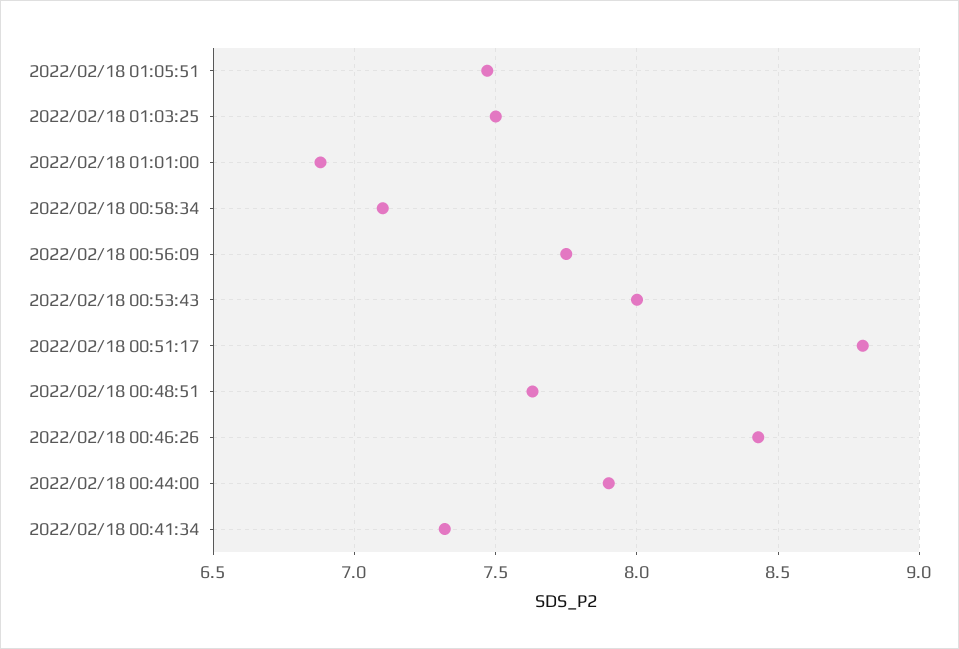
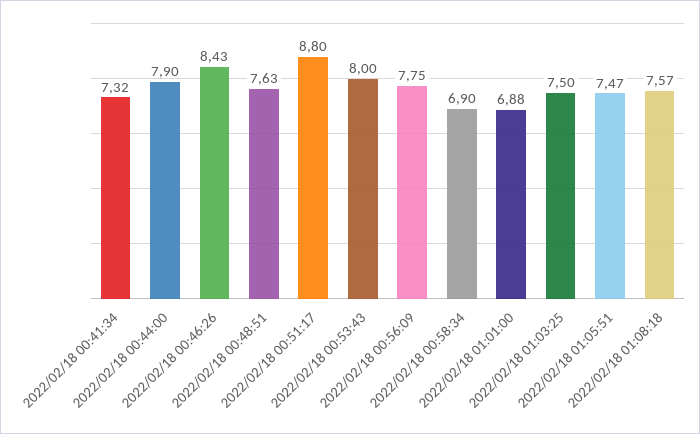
2022/02/18 00:58:34: 7.1 -> 6.9
2022/02/18 01:08:18: none -> 7.57

